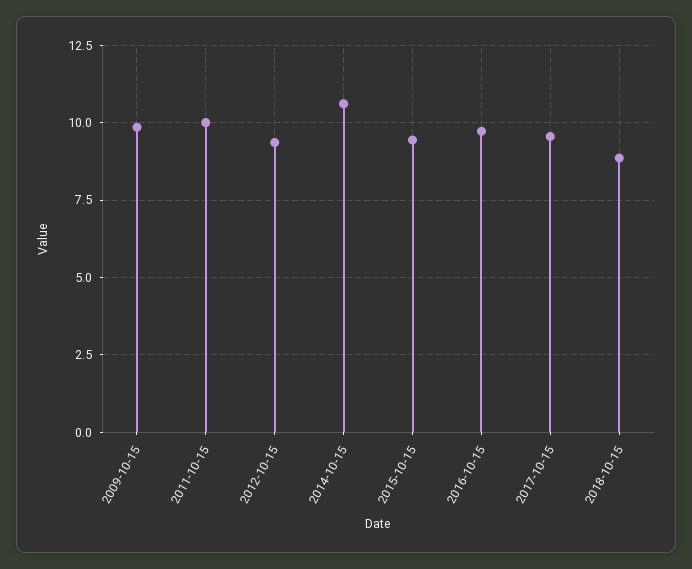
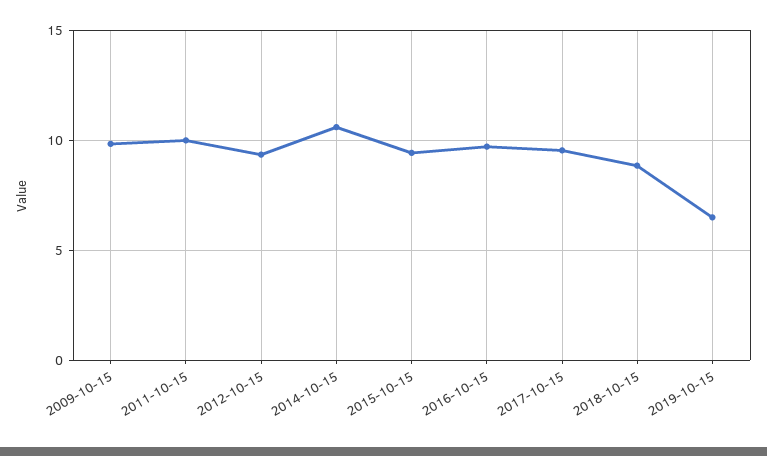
2019-10-15: none -> 6.5

